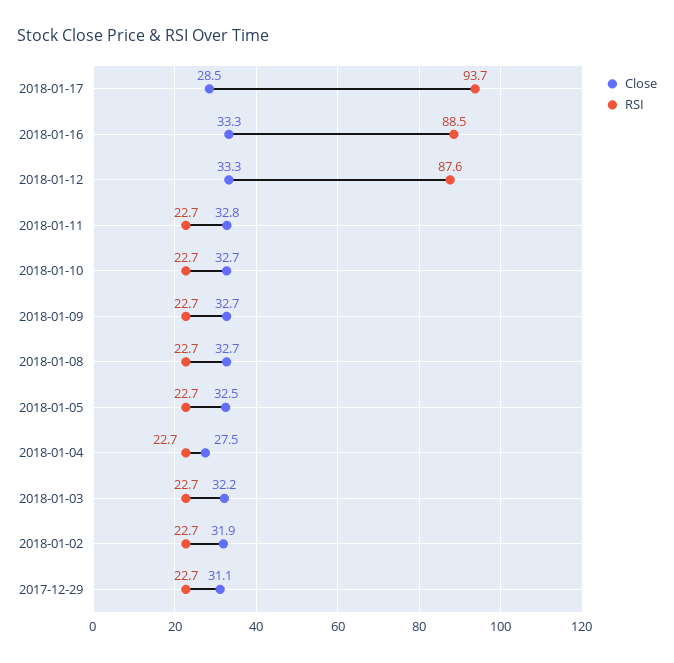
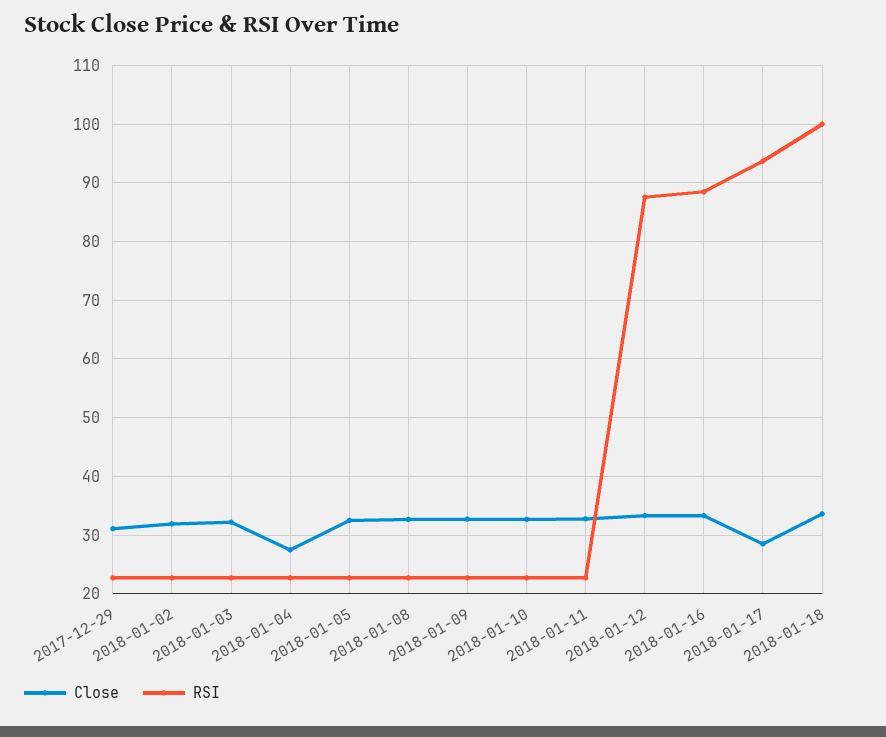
Close, 2018-01-18: none -> 34
RSI, 2018-01-18: none -> 100

